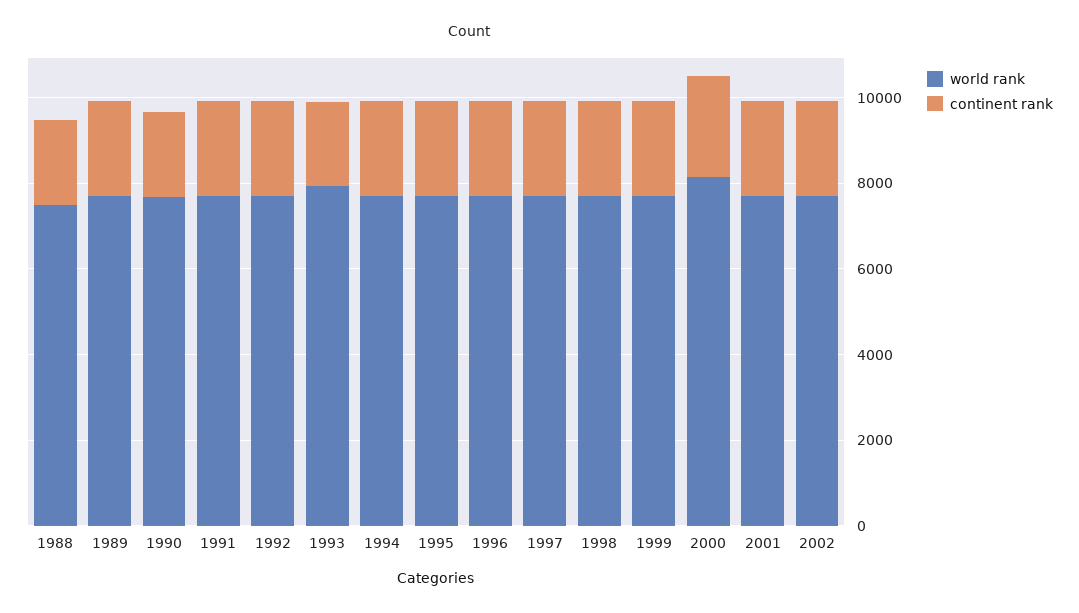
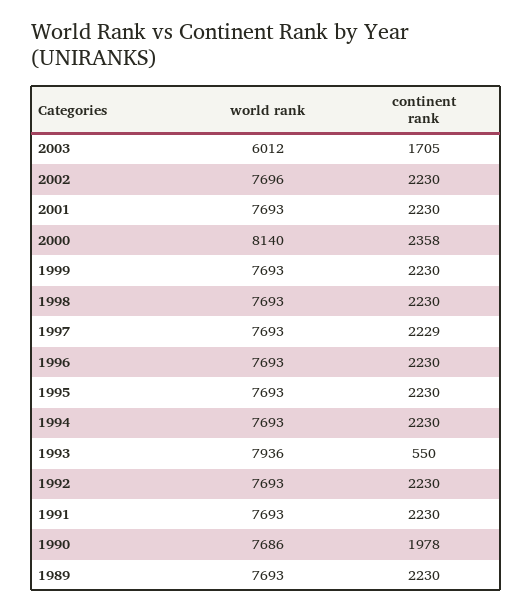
world rank, 1988: 7500 -> none
continent rank, 1988: 2000 -> none
continent rank, 1993: 2000 -> 550
world rank, 2003: none -> 6012
continent rank, 2003: none -> 1705

